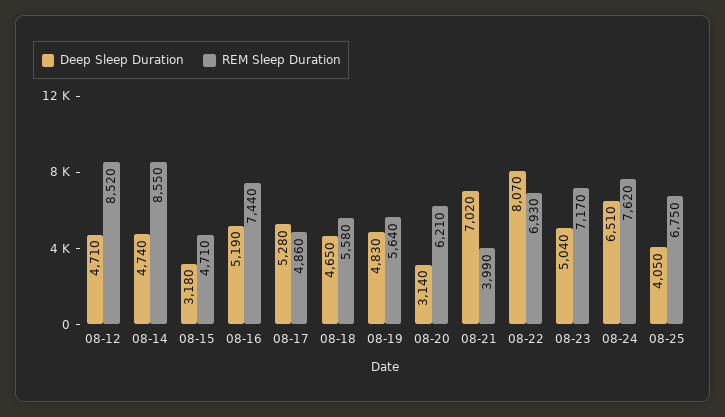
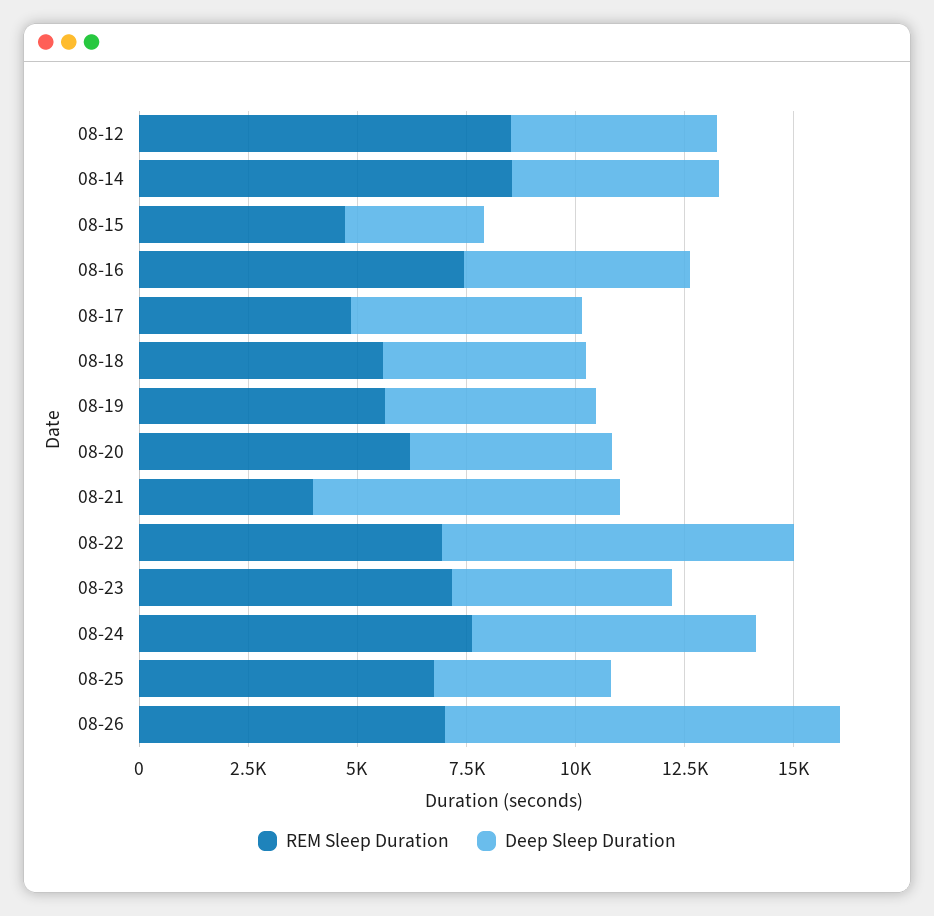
Deep Sleep Duration, 08-20: 3140 -> 4500
REM Sleep Duration, 08-26: none -> 7000
Deep Sleep Duration, 08-26: none -> 9000

